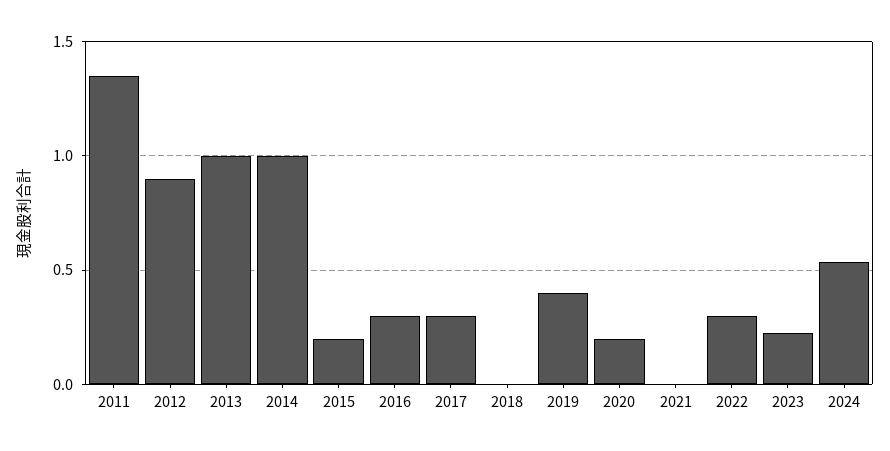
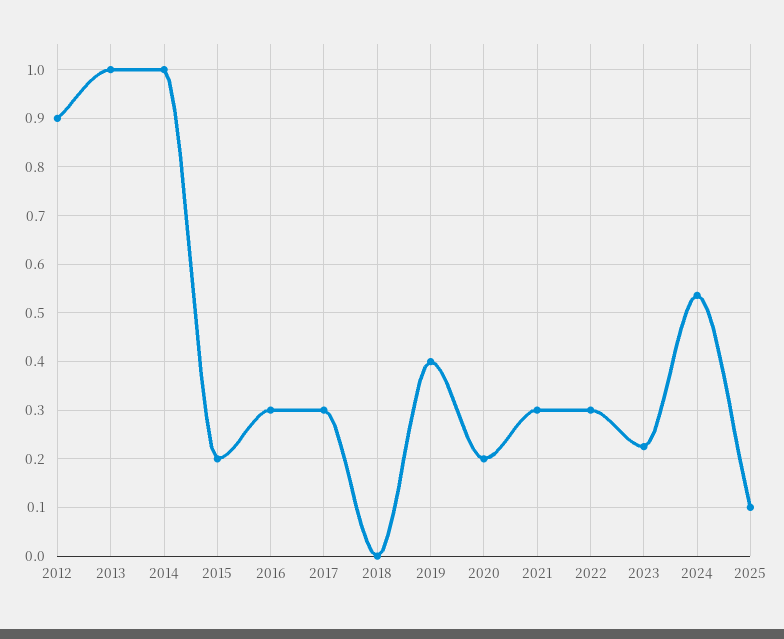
2011: 1.35 -> none
2021: 0 -> 0.3
2025: none -> 0.1

